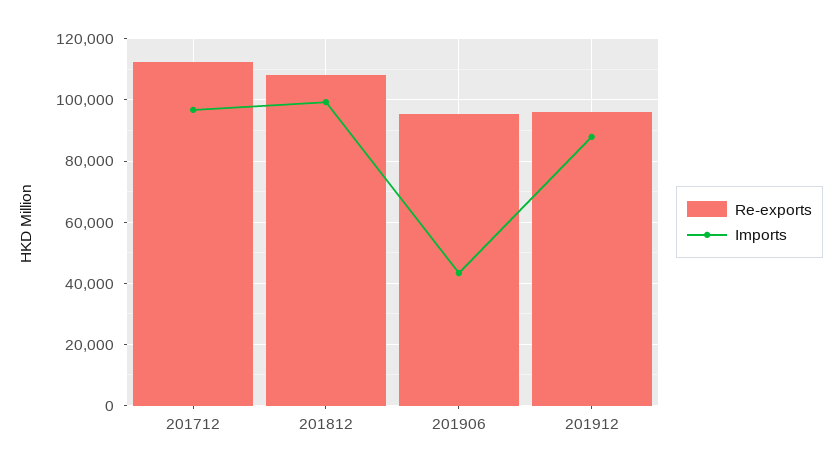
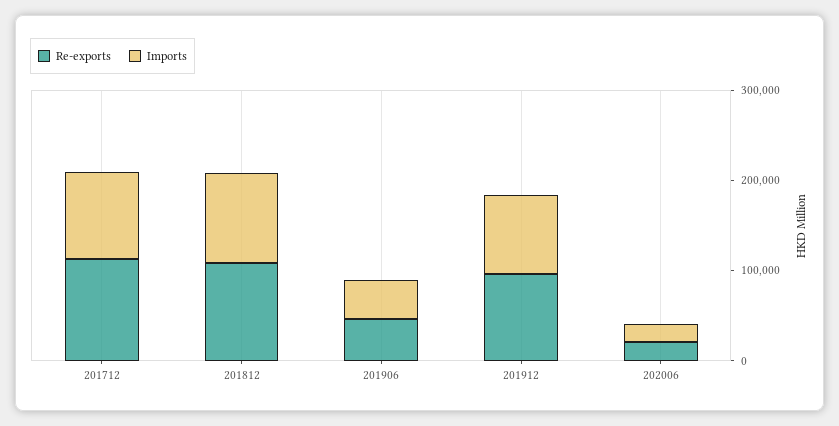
Re-exports, 201906: 96000 -> 40000
Re-exports, 202006: none -> 20000
Imports, 202006: none -> 20000

